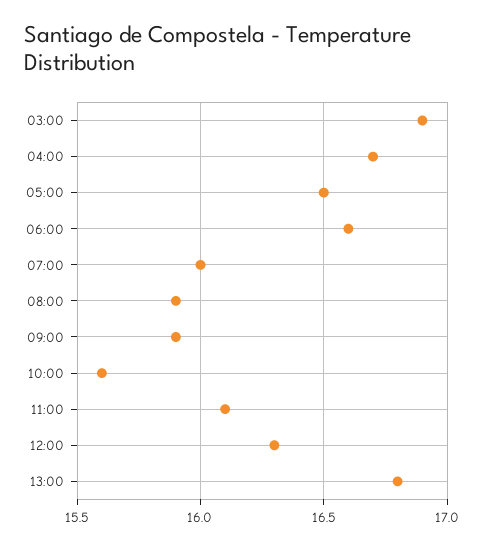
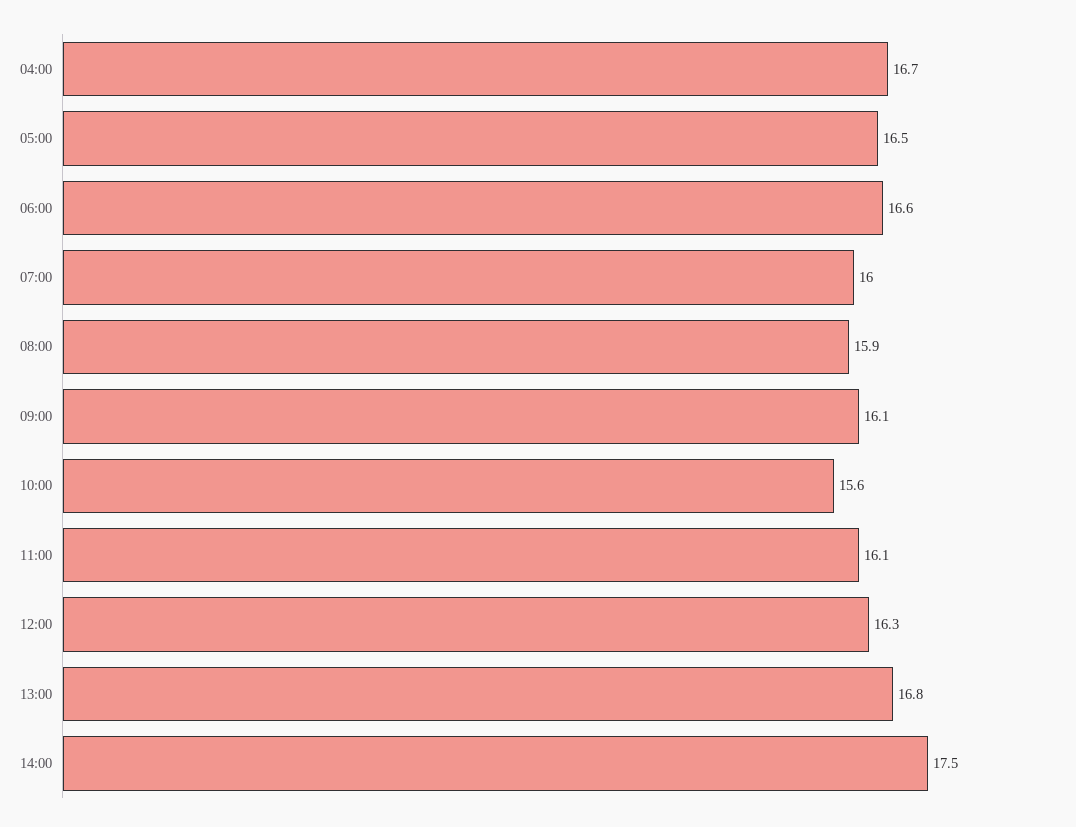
03:00: 16.9 -> none
09:00: 15.9 -> 16.1
14:00: none -> 17.5

